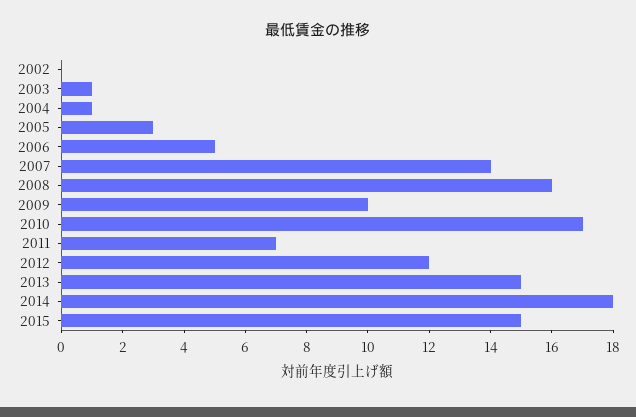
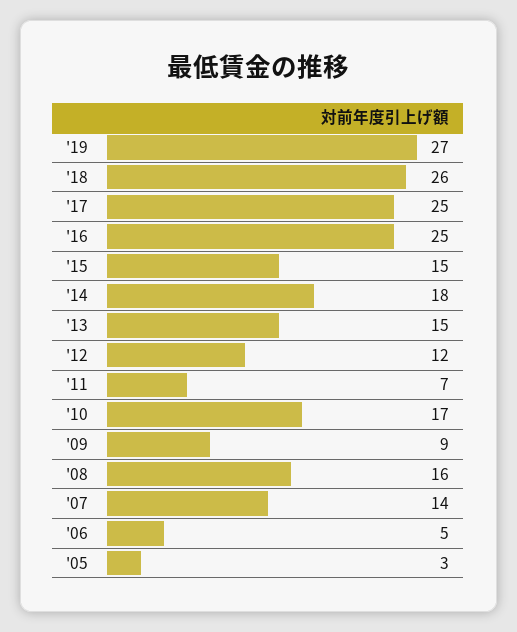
2002: 0 -> none
2003: 1 -> none
2004: 1 -> none
2009: 10 -> 9
'19: none -> 27
'18: none -> 26
'17: none -> 25
'16: none -> 25

